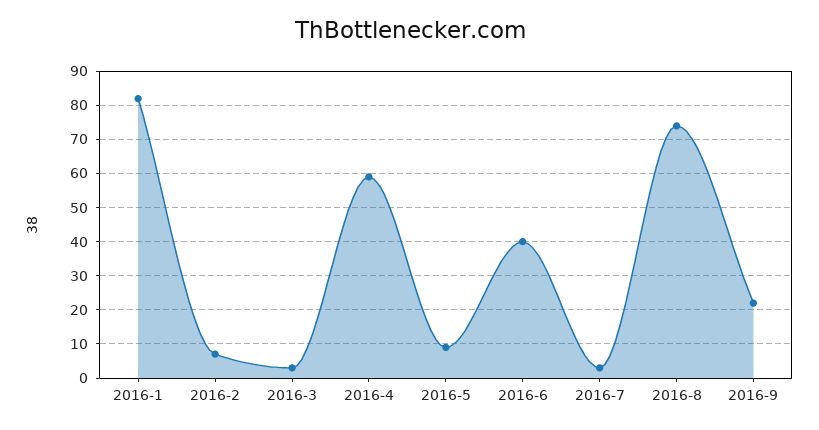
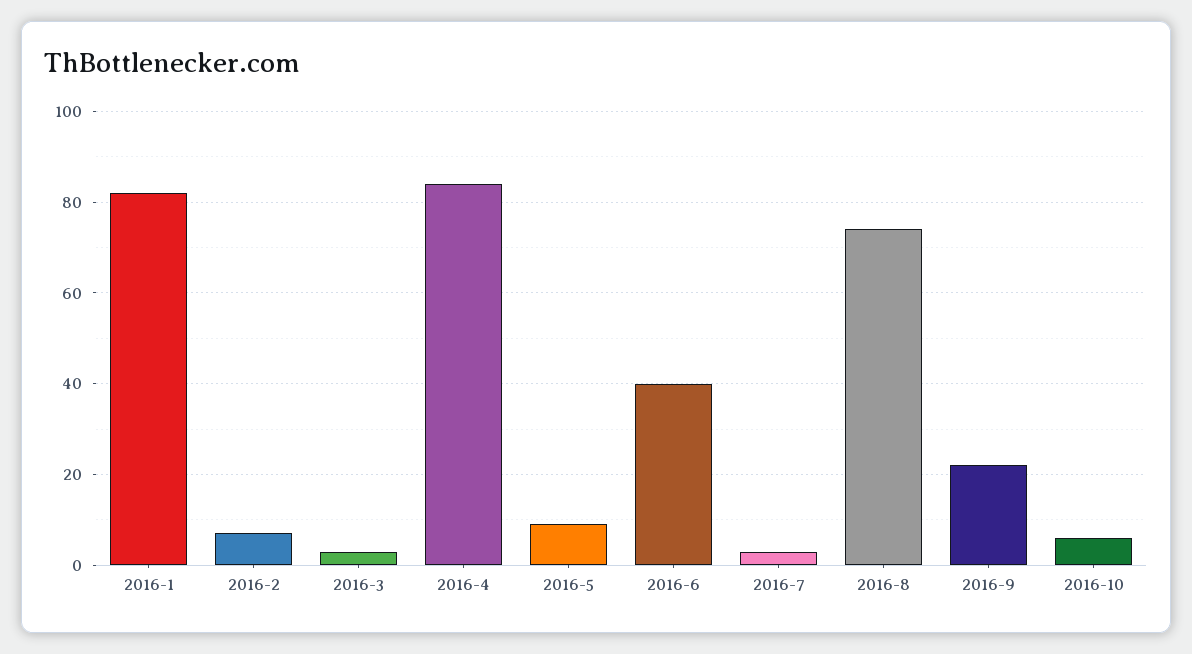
2016-4: 60 -> 85
2016-10: none -> 5

